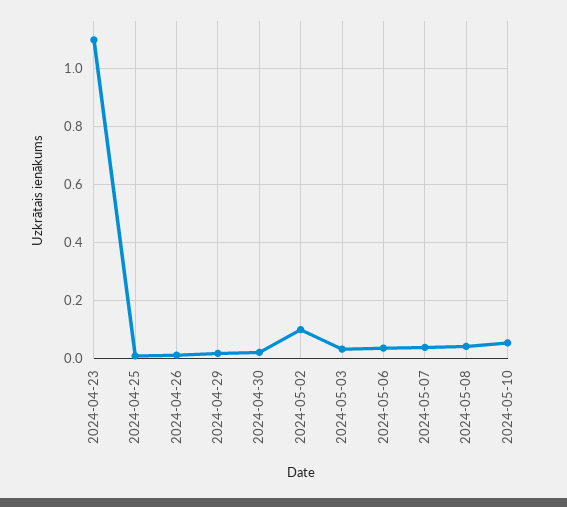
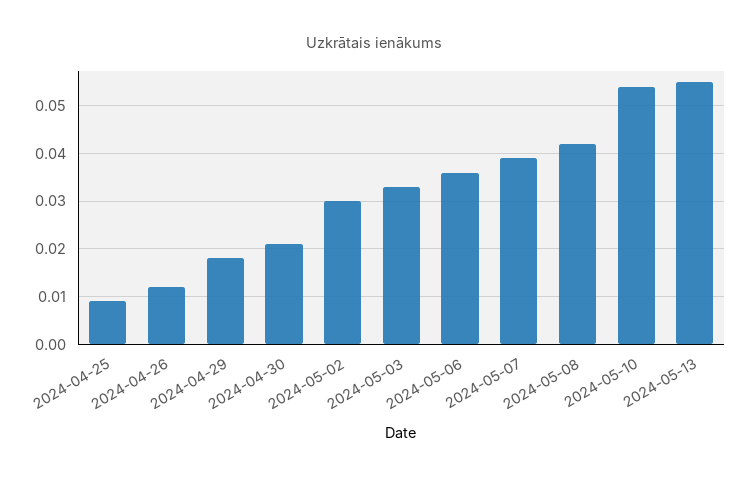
2024-04-23: 1.1 -> none
2024-05-02: 0.1 -> 0.03
2024-05-13: none -> 0.055

